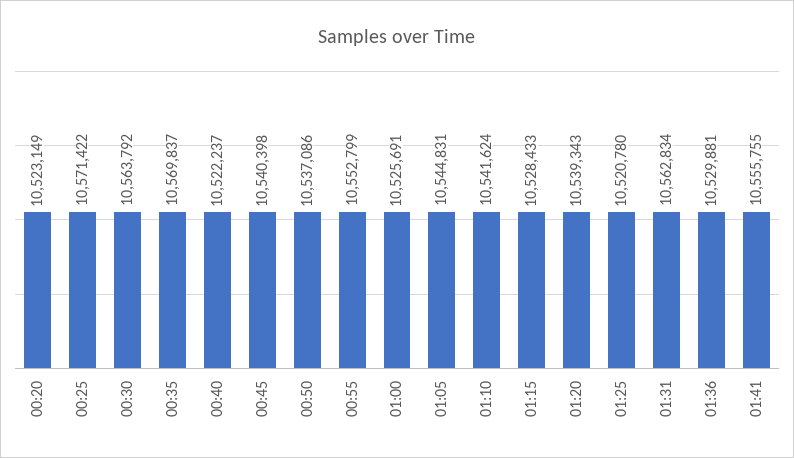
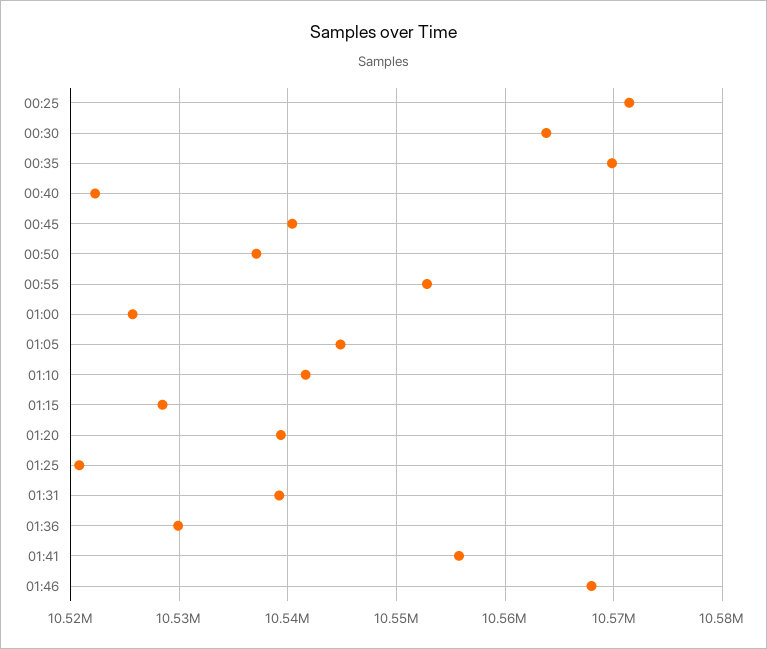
00:20: 10523149 -> none
01:31: 10562834 -> 10539000
01:46: none -> 10568000

